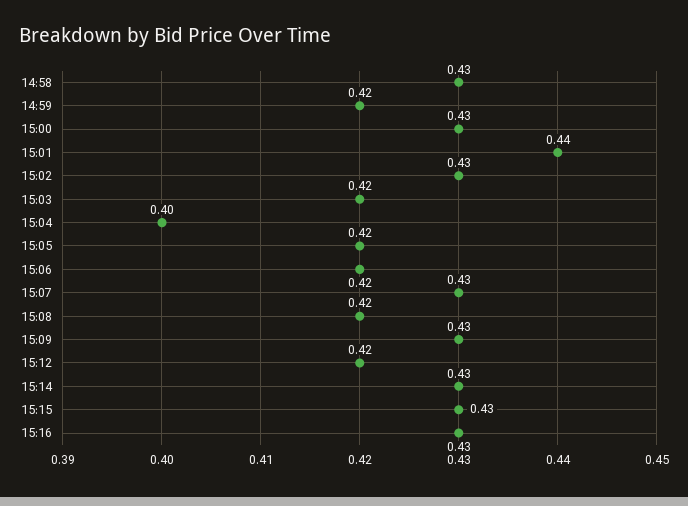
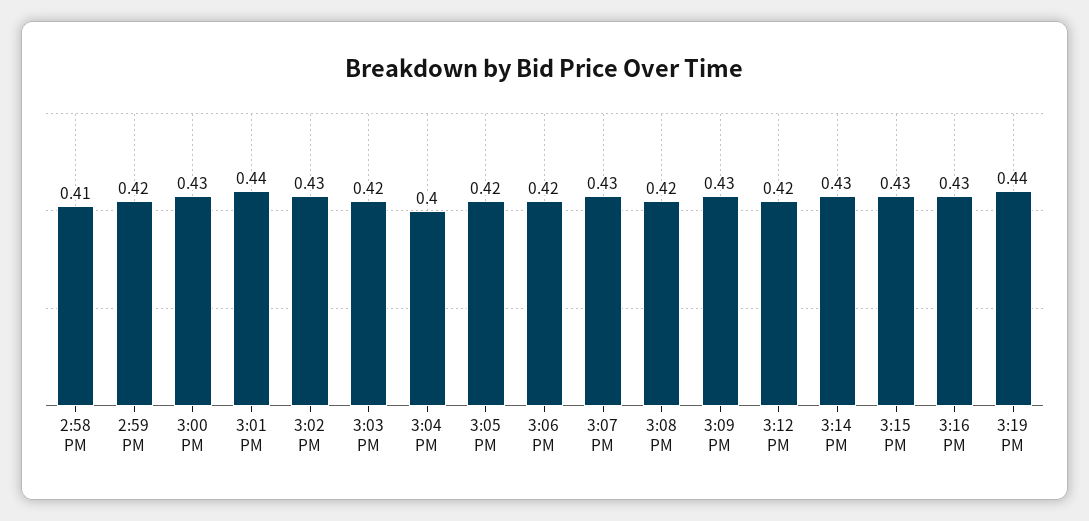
14:58: 0.43 -> 0.41
3:19 PM: none -> 0.44

